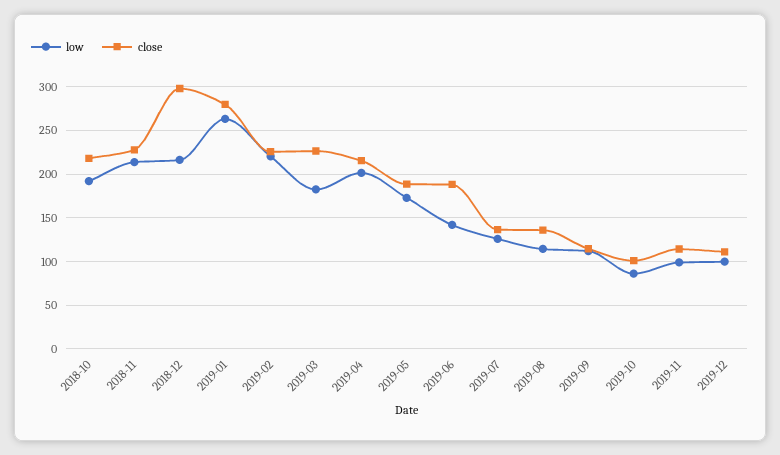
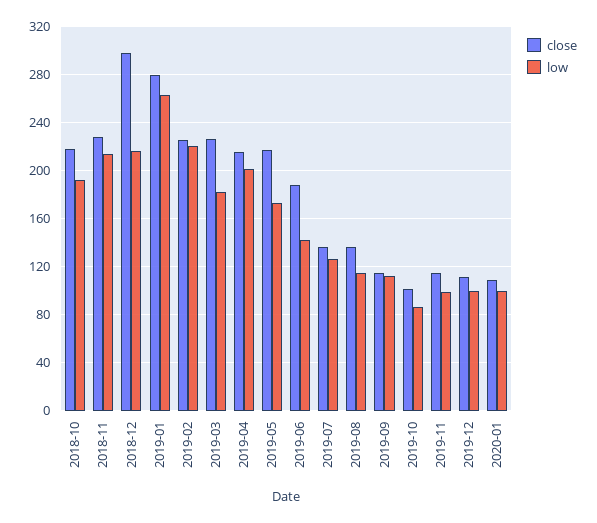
close, 2019-05: 190 -> 220
close, 2020-01: none -> 110
low, 2020-01: none -> 100

